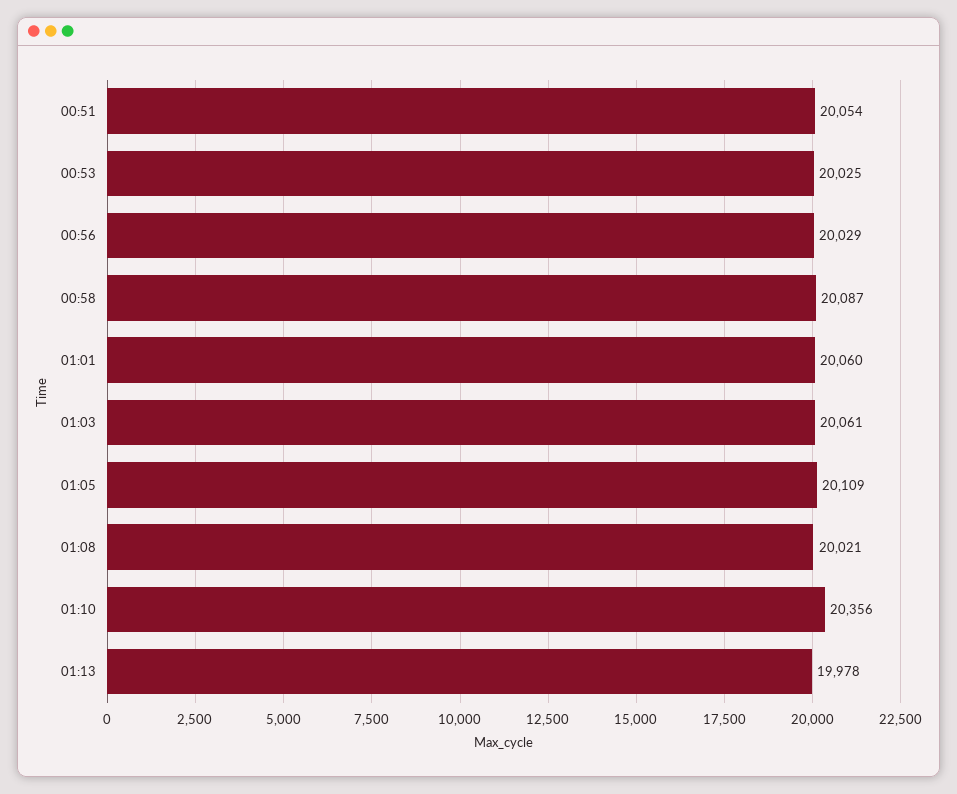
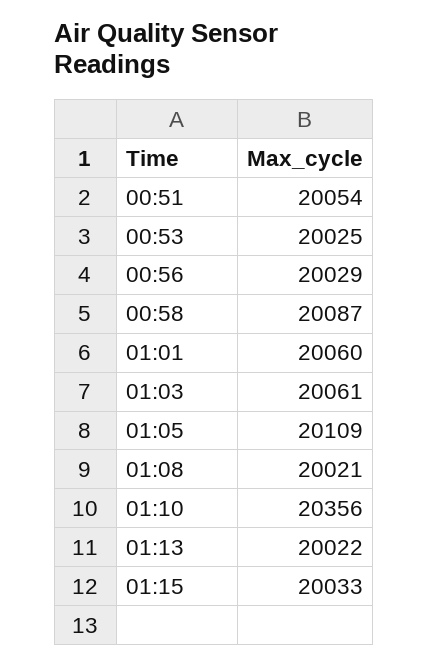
01:13: 19978 -> 20022
01:15: none -> 20033

